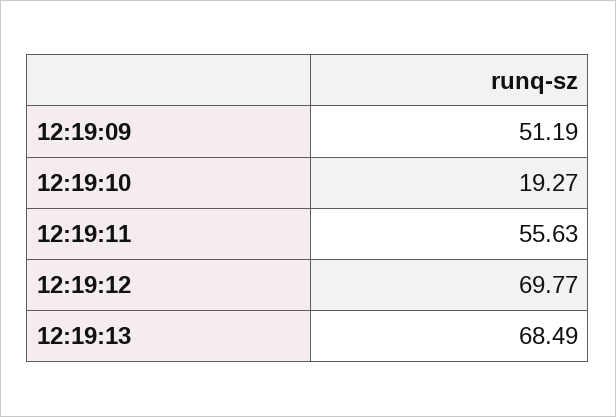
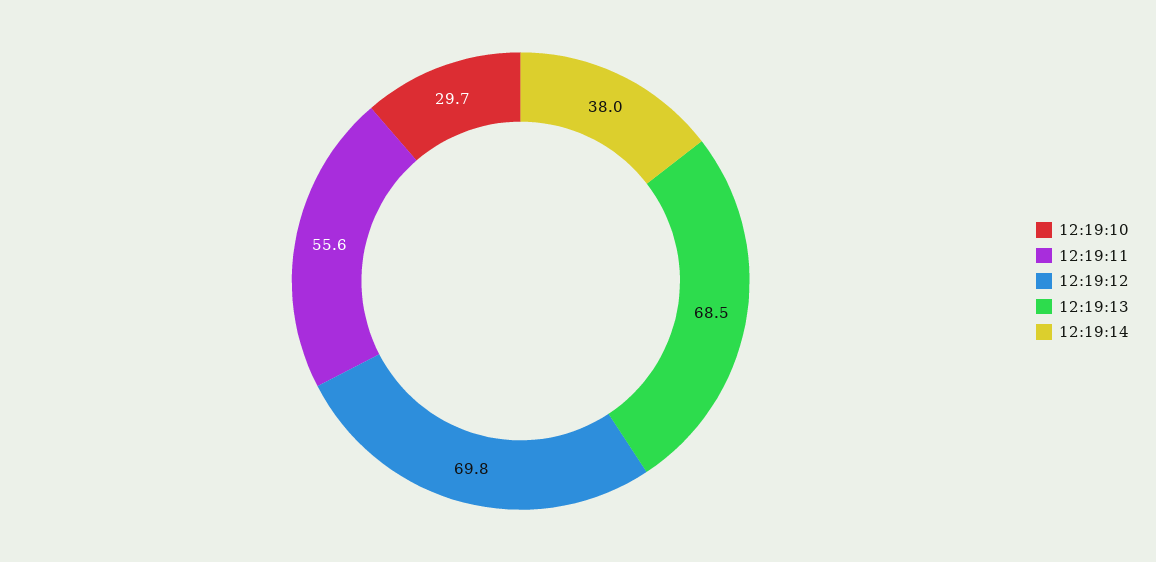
12:19:09: 51.19 -> none
12:19:10: 19.27 -> 29.7
12:19:14: none -> 38

